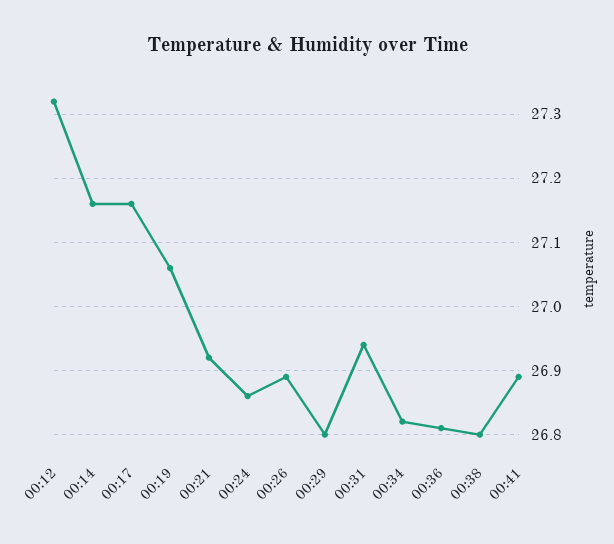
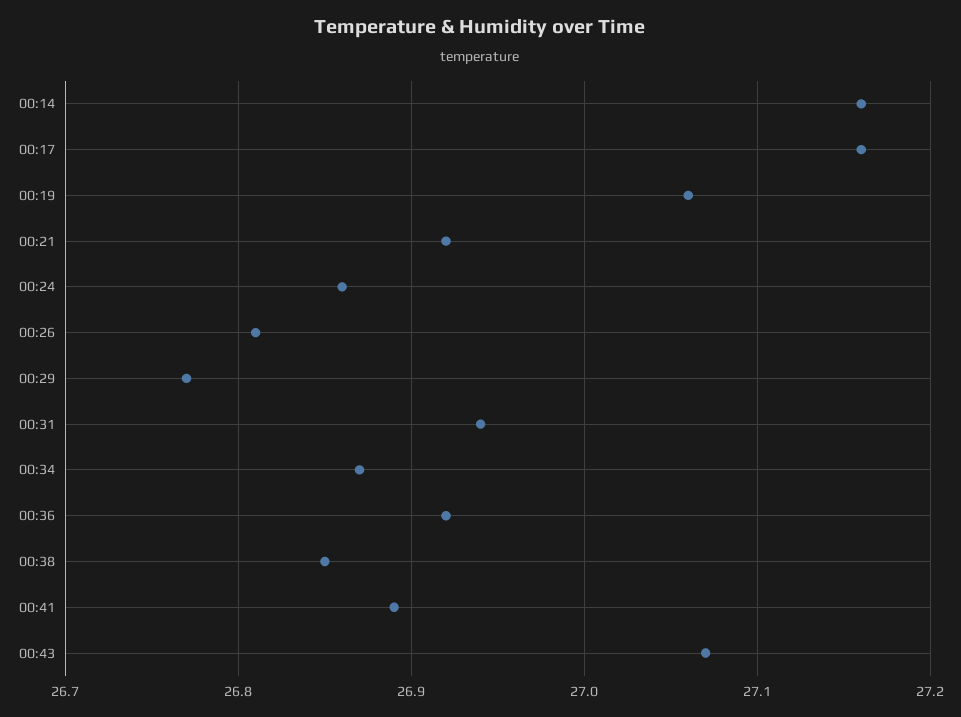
00:12: 27.32 -> none
00:26: 26.89 -> 26.81
00:29: 26.8 -> 26.77
00:34: 26.82 -> 26.87
00:36: 26.81 -> 26.92
00:38: 26.8 -> 26.85
00:43: none -> 27.07

